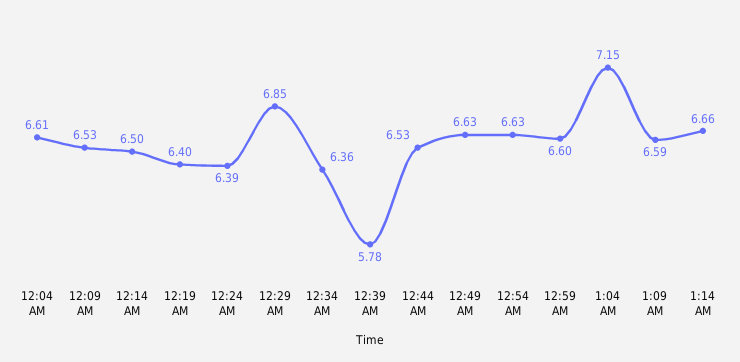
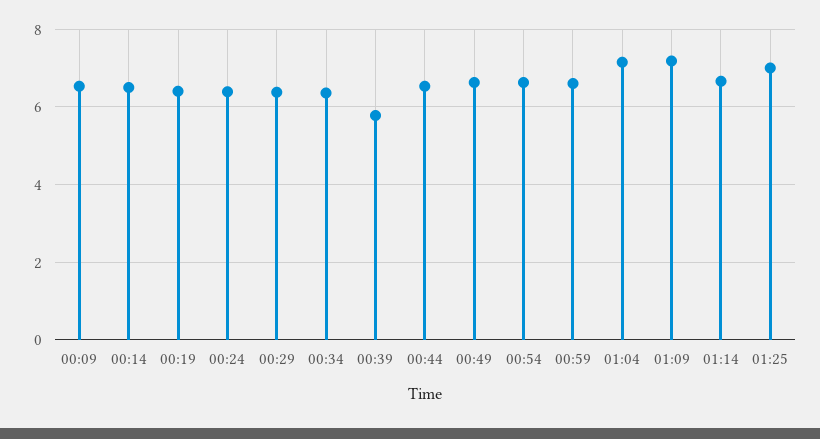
12:04 AM: 6.61 -> none
12:29 AM: 6.85 -> 6.4
1:09 AM: 6.59 -> 7.2
01:25: none -> 7

